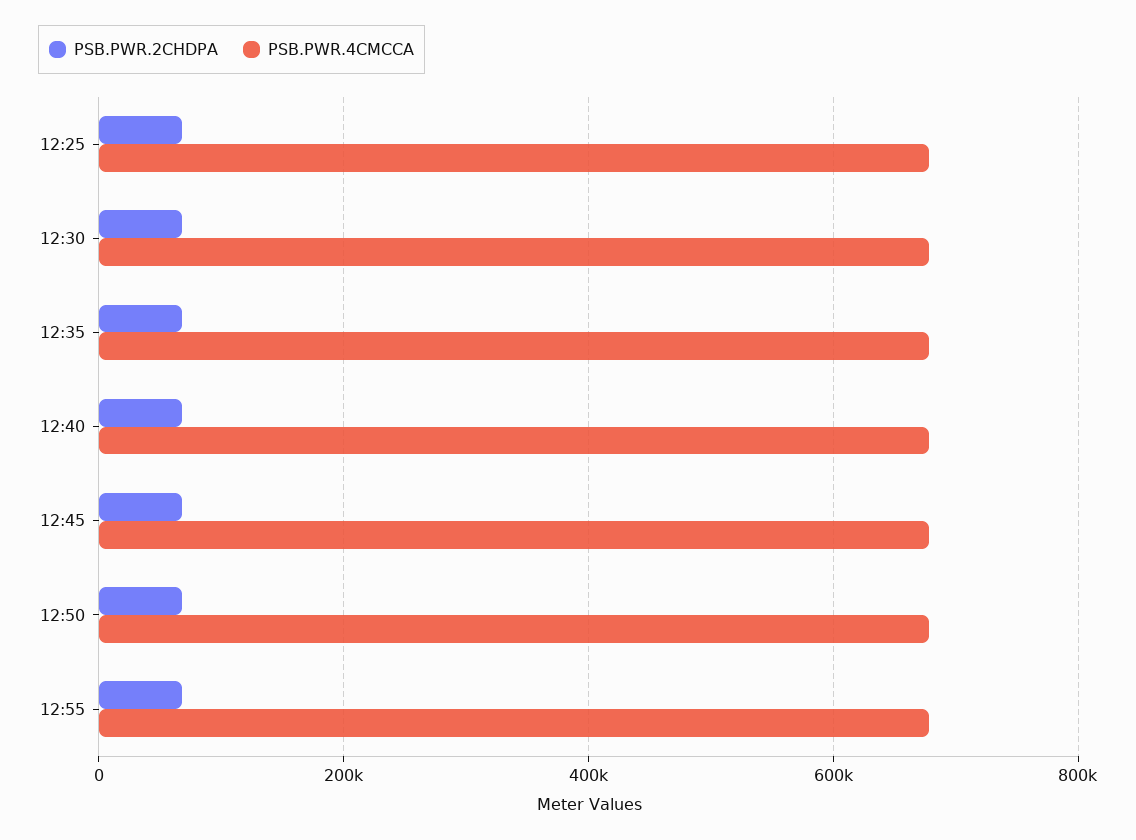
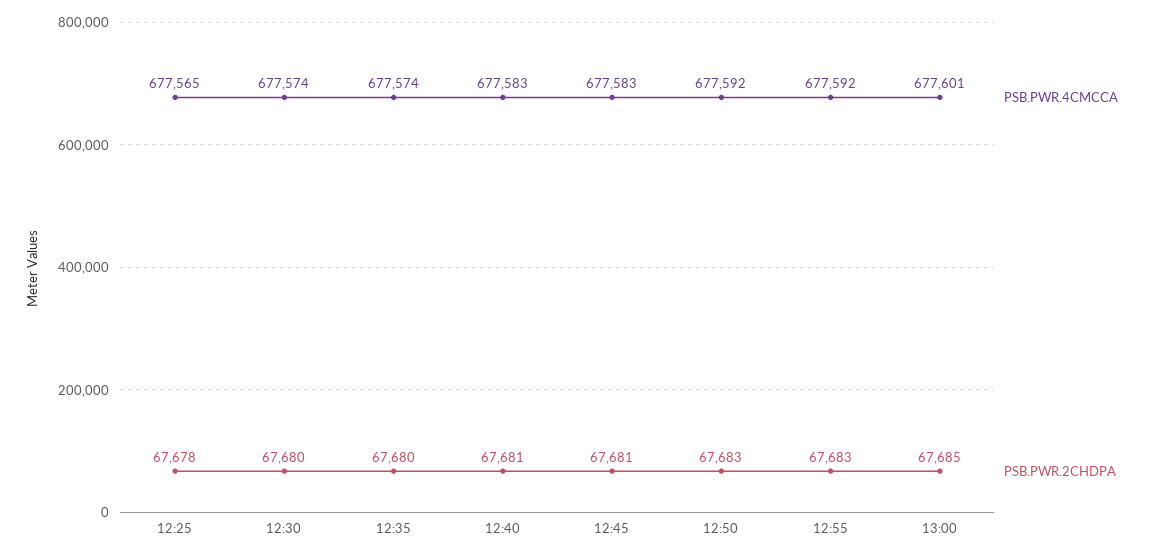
PSB.PWR.4CMCCA, 13:00: none -> 677601
PSB.PWR.2CHDPA, 13:00: none -> 67685

